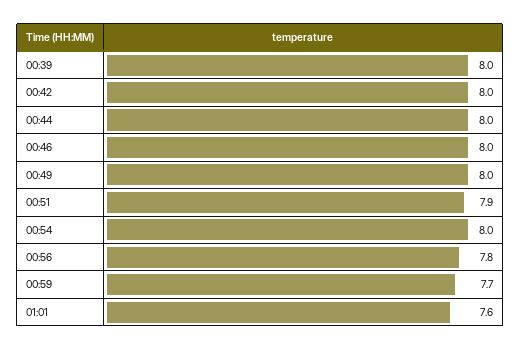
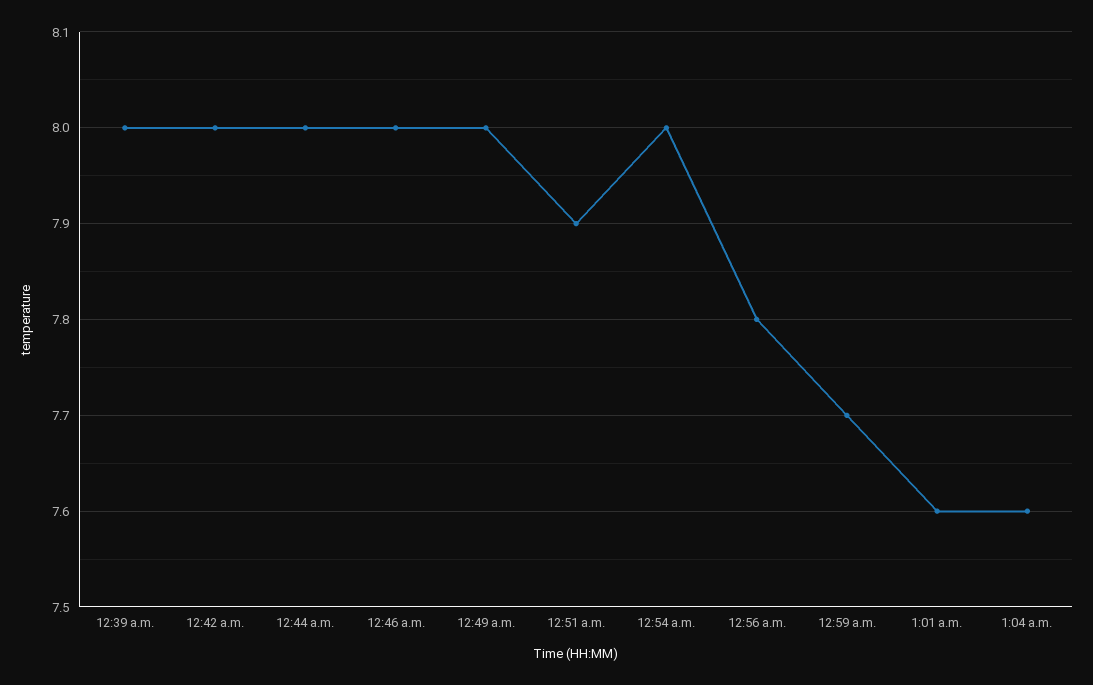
1:04 a.m.: none -> 7.6

